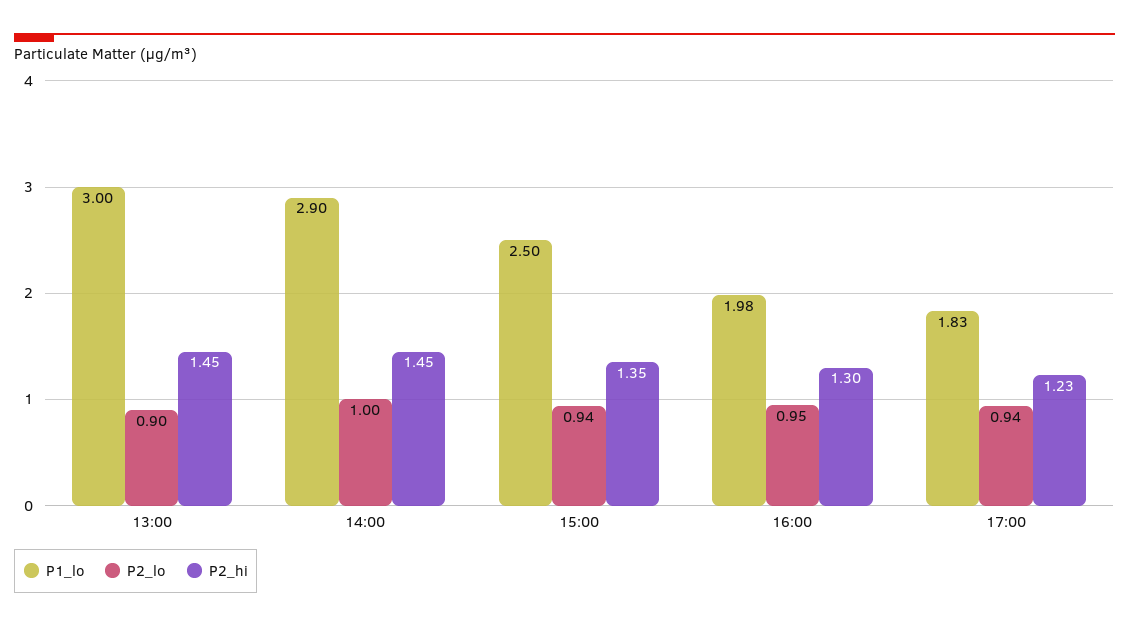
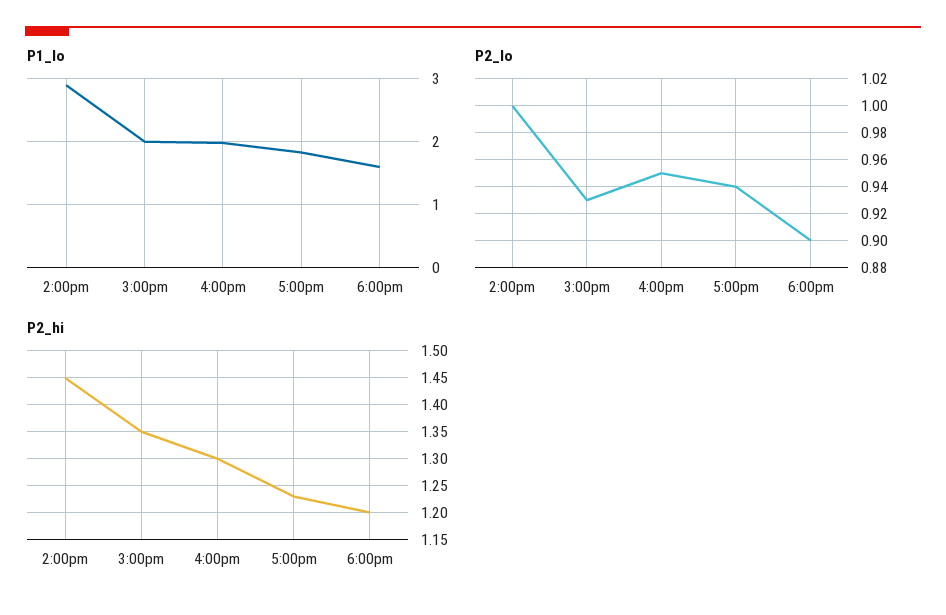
P1_lo, 13:00: 3 -> none
P2_lo, 13:00: 0.9 -> none
P2_hi, 13:00: 1.45 -> none
P1_lo, 15:00: 2.5 -> 2
P2_lo, 15:00: 0.94 -> 0.93
P1_lo, 6:00pm: none -> 1.6
P2_lo, 6:00pm: none -> 0.9
P2_hi, 6:00pm: none -> 1.2

